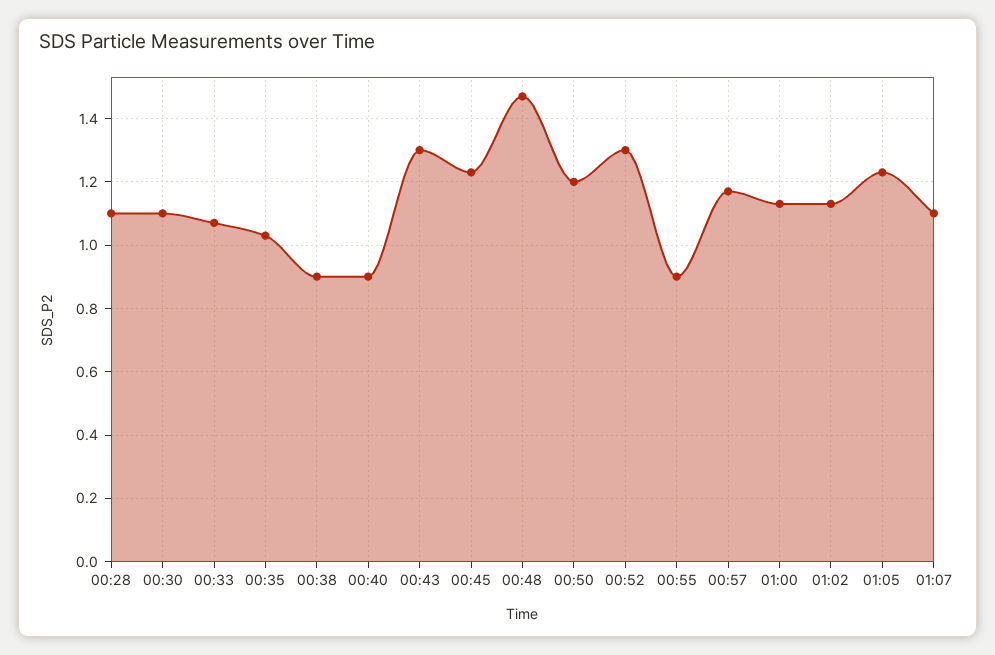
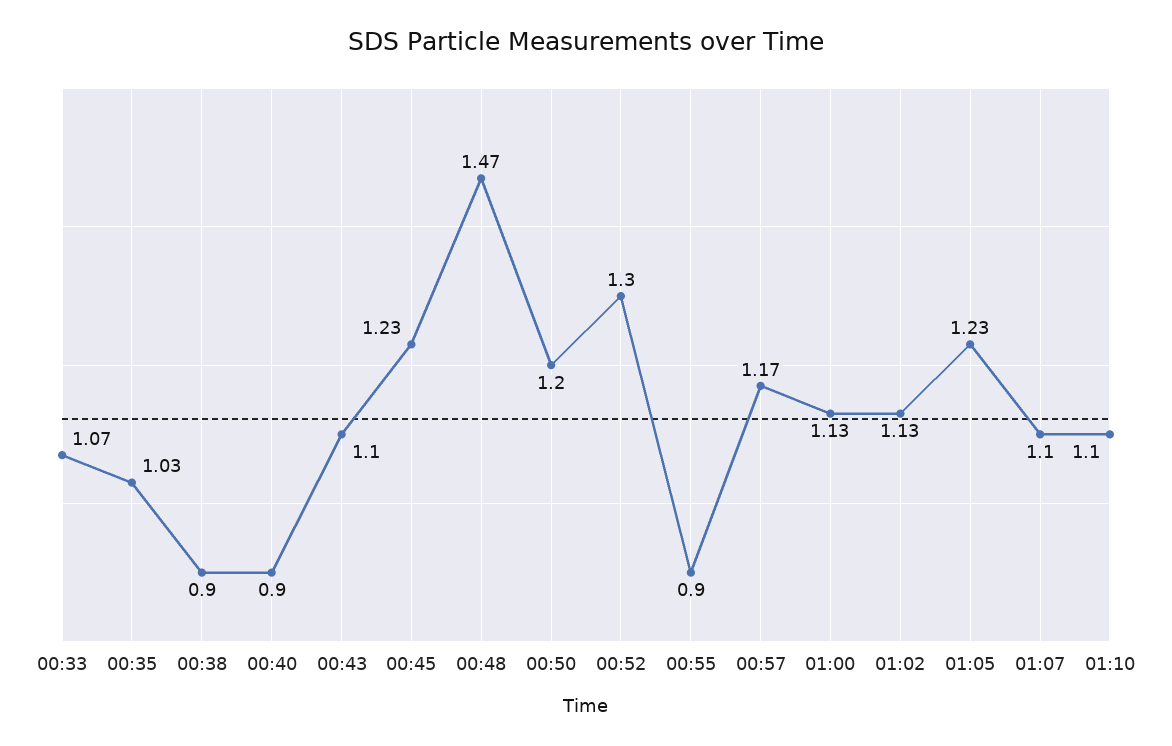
00:28: 1.1 -> none
00:30: 1.1 -> none
00:43: 1.3 -> 1.1
01:10: none -> 1.1

